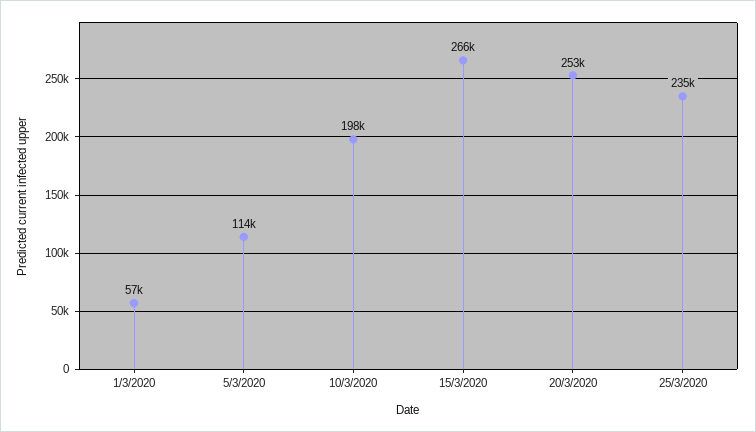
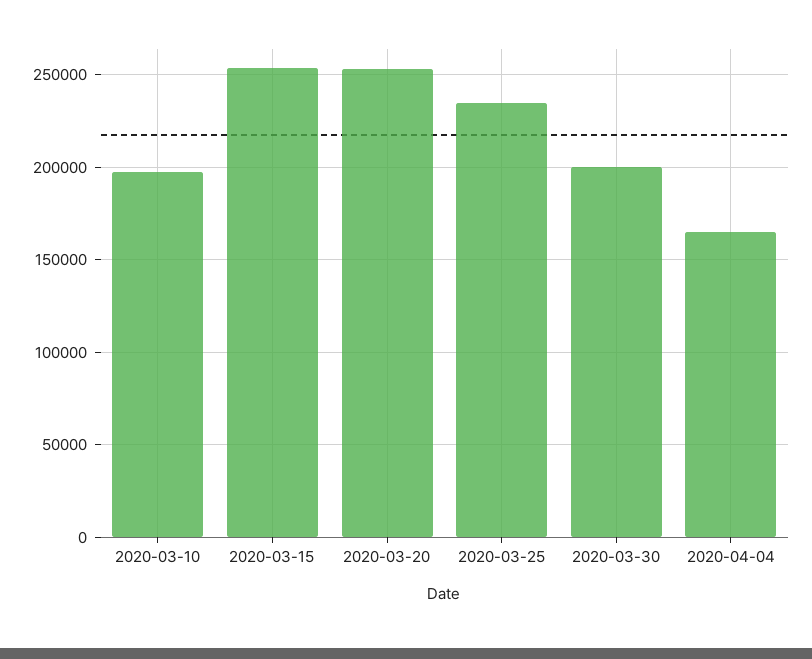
1/3/2020: 57000 -> none
5/3/2020: 114000 -> none
15/3/2020: 266000 -> 255000
2020-03-30: none -> 200000
2020-04-04: none -> 165000

